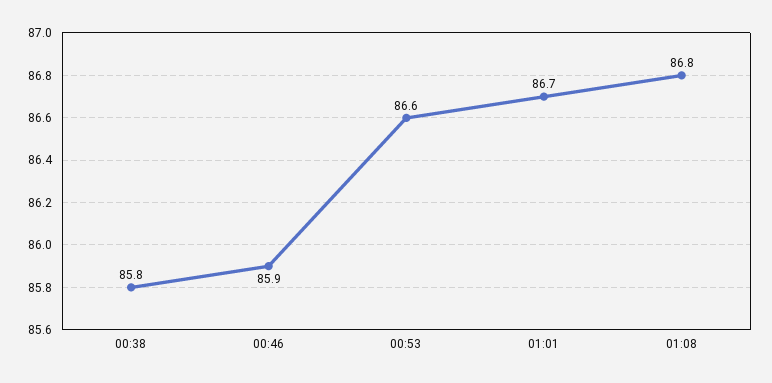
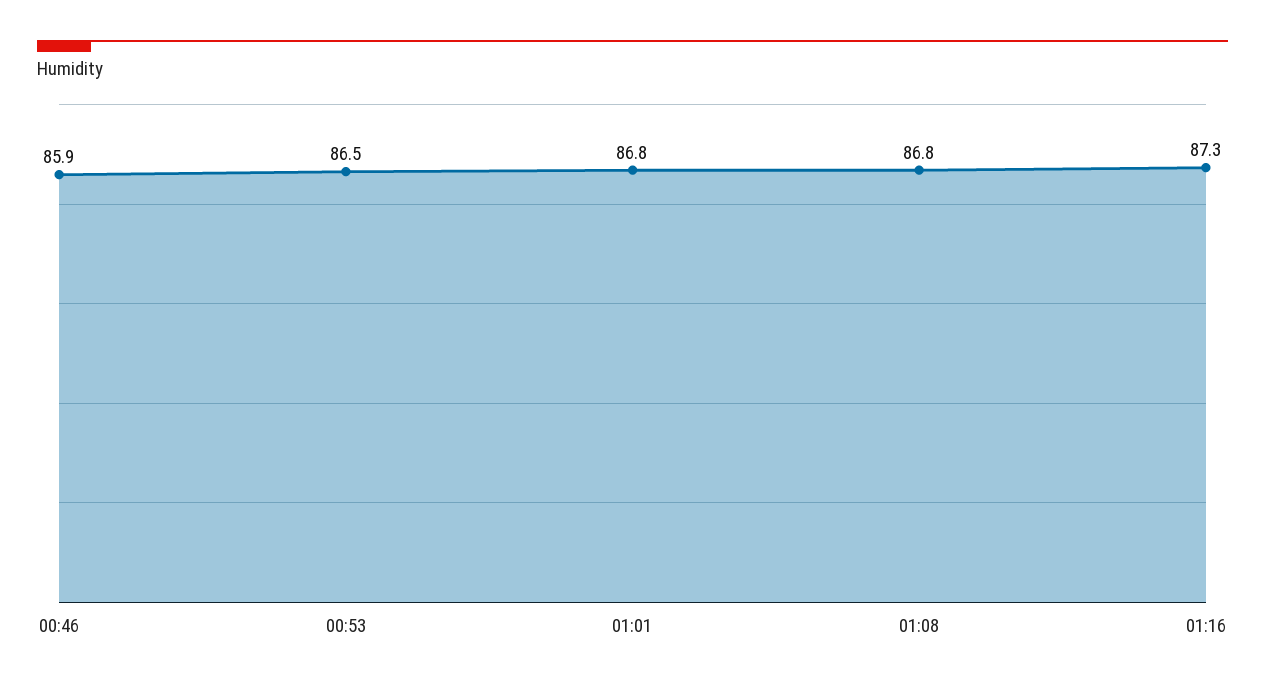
00:38: 85.8 -> none
00:53: 86.6 -> 86.5
01:01: 86.7 -> 86.8
01:16: none -> 87.3

